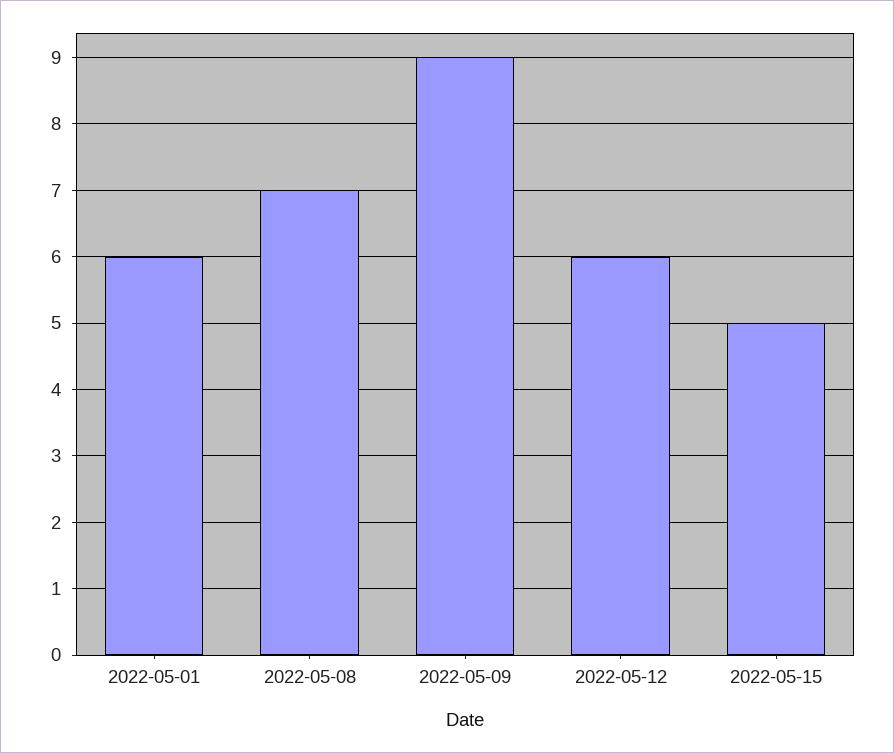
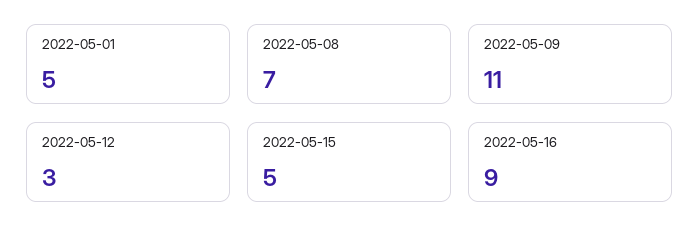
2022-05-01: 6 -> 5
2022-05-09: 9 -> 11
2022-05-12: 6 -> 3
2022-05-16: none -> 9

